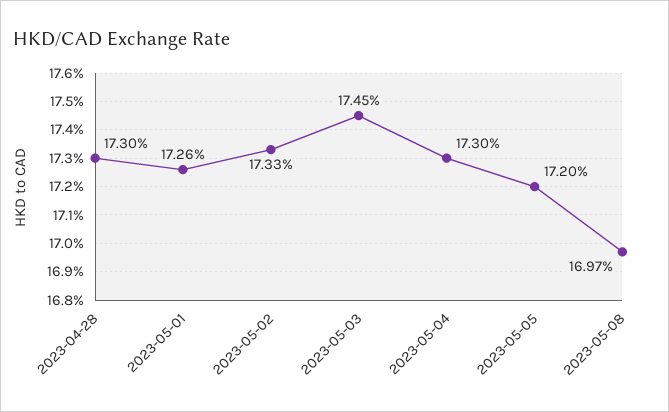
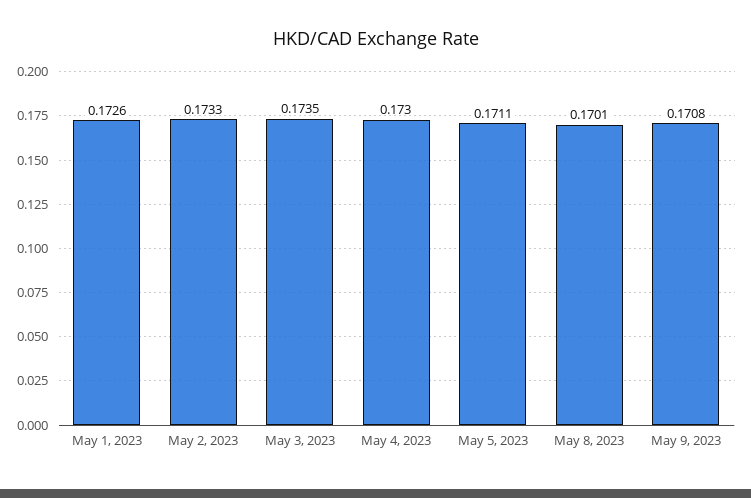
2023-04-28: 0.173 -> none
2023-05-03: 0.1745 -> 0.1735
2023-05-05: 0.172 -> 0.1711
2023-05-08: 0.1697 -> 0.1701
May 9, 2023: none -> 0.1708

